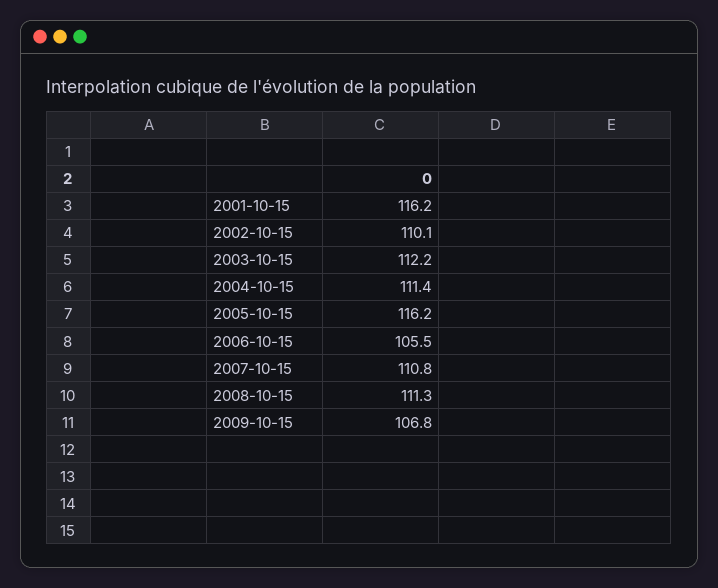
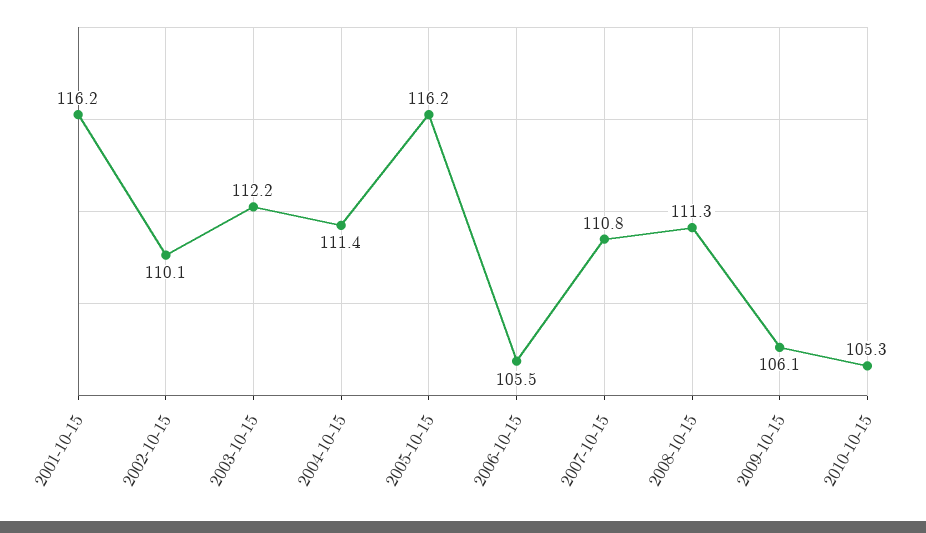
2009-10-15: 106.8 -> 106.1
2010-10-15: none -> 105.3

